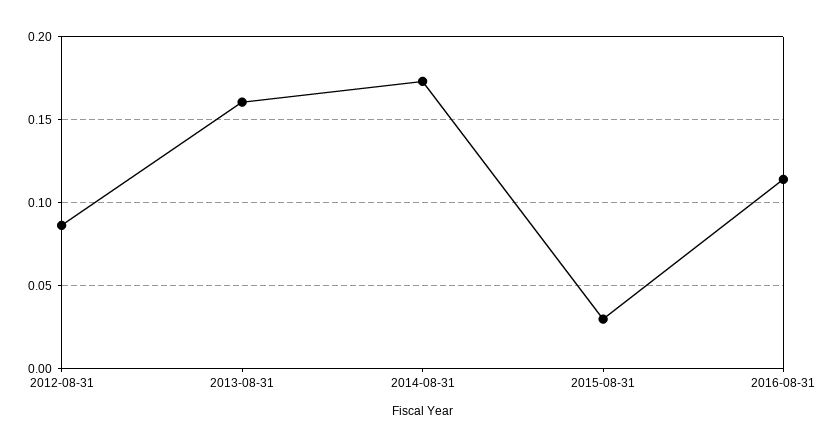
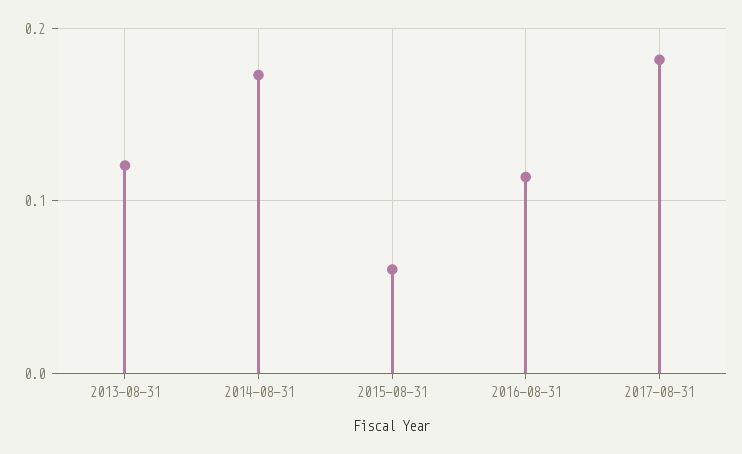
2012-08-31: 0.085 -> none
2013-08-31: 0.16 -> 0.12
2015-08-31: 0.03 -> 0.06
2017-08-31: none -> 0.18

